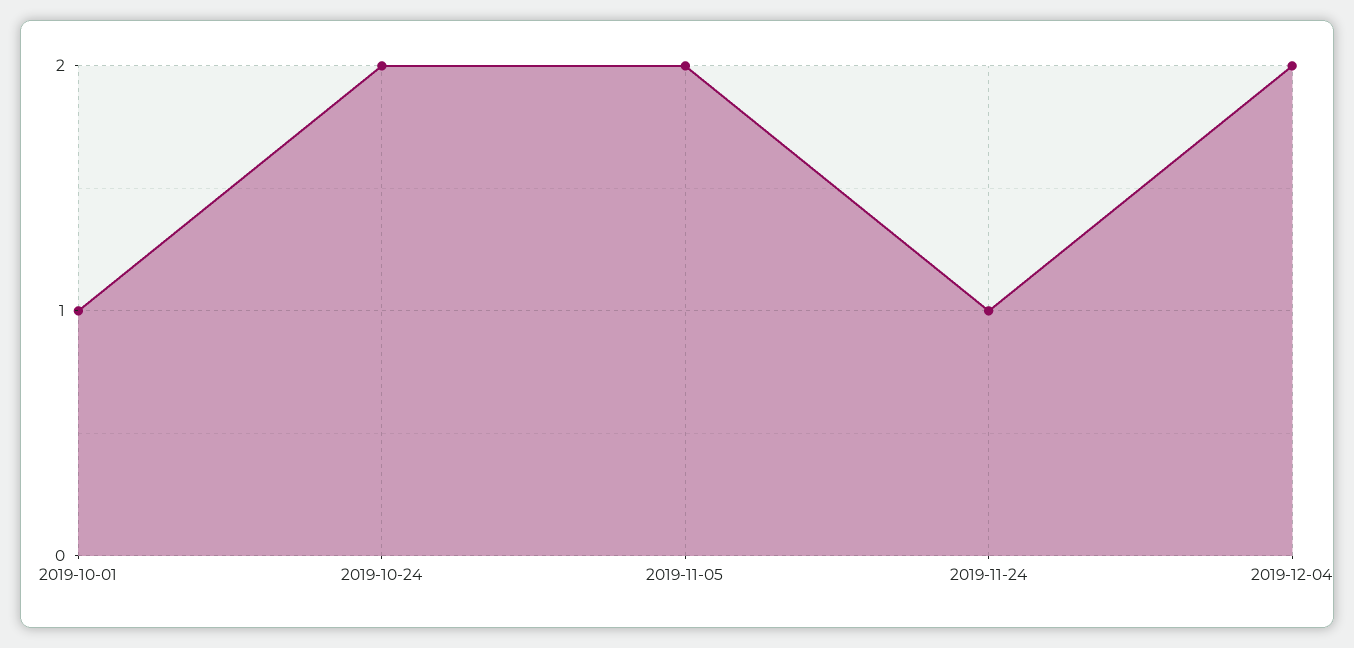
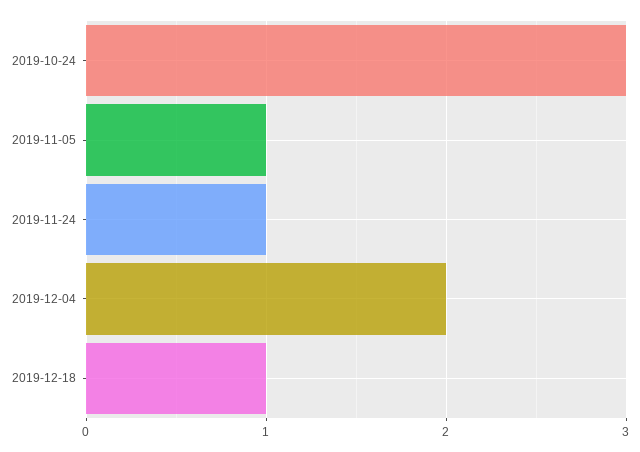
2019-10-01: 1 -> none
2019-10-24: 2 -> 3
2019-11-05: 2 -> 1
2019-12-18: none -> 1

